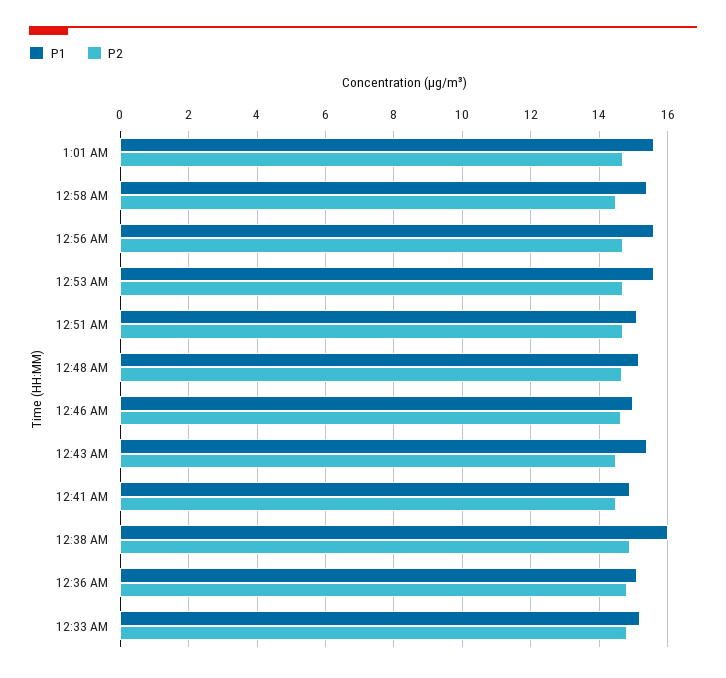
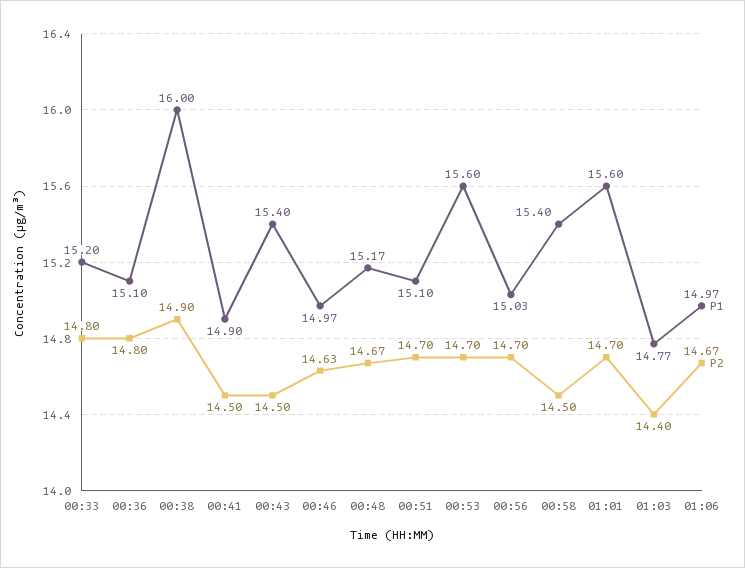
P1, 12:56 AM: 15.6 -> 15.03
P1, 01:03: none -> 14.77
P2, 01:03: none -> 14.4
P1, 01:06: none -> 14.97
P2, 01:06: none -> 14.67

